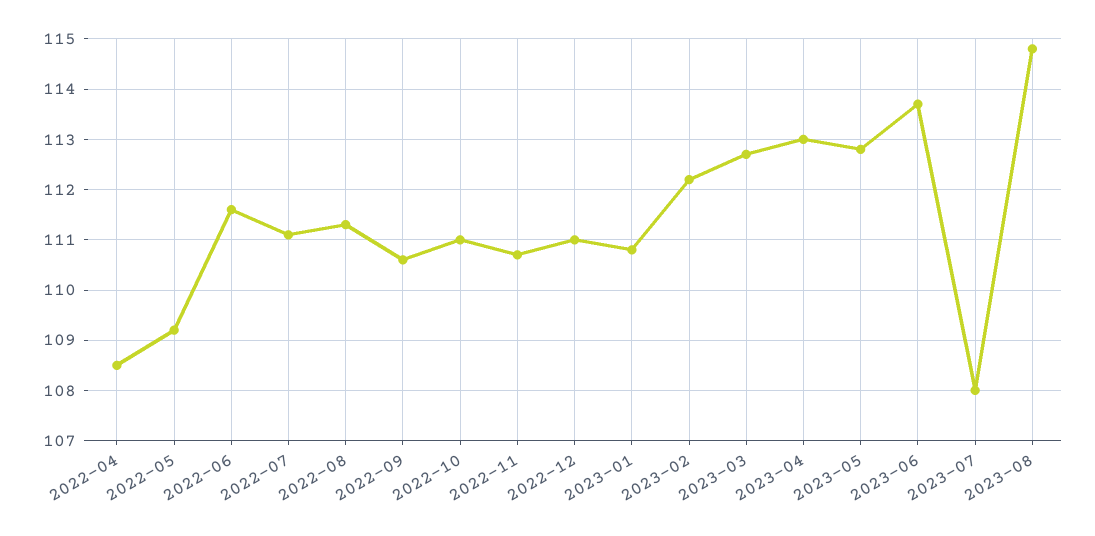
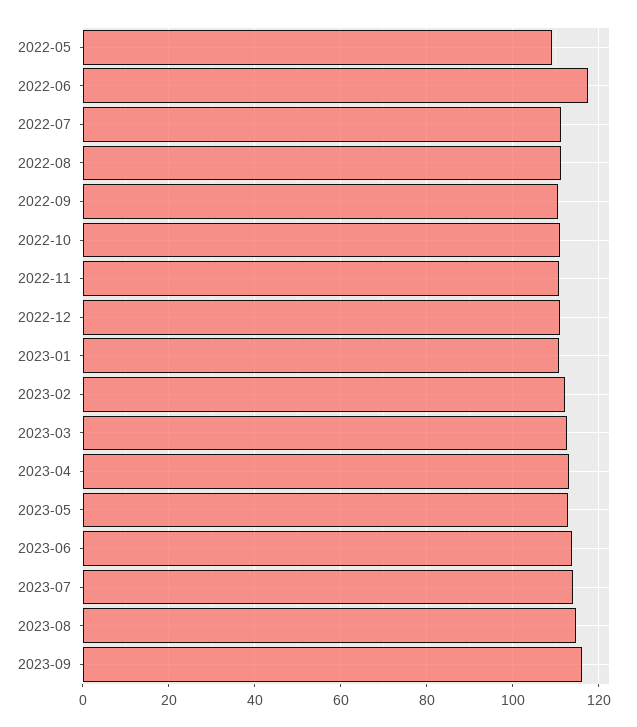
2022-04: 108.5 -> none
2022-06: 111.5 -> 118
2023-07: 108 -> 114
2023-09: none -> 116

